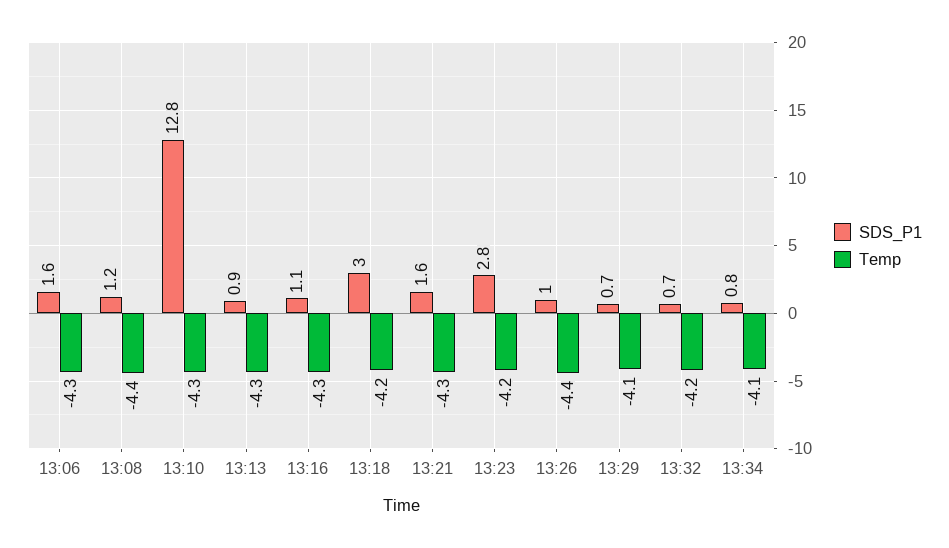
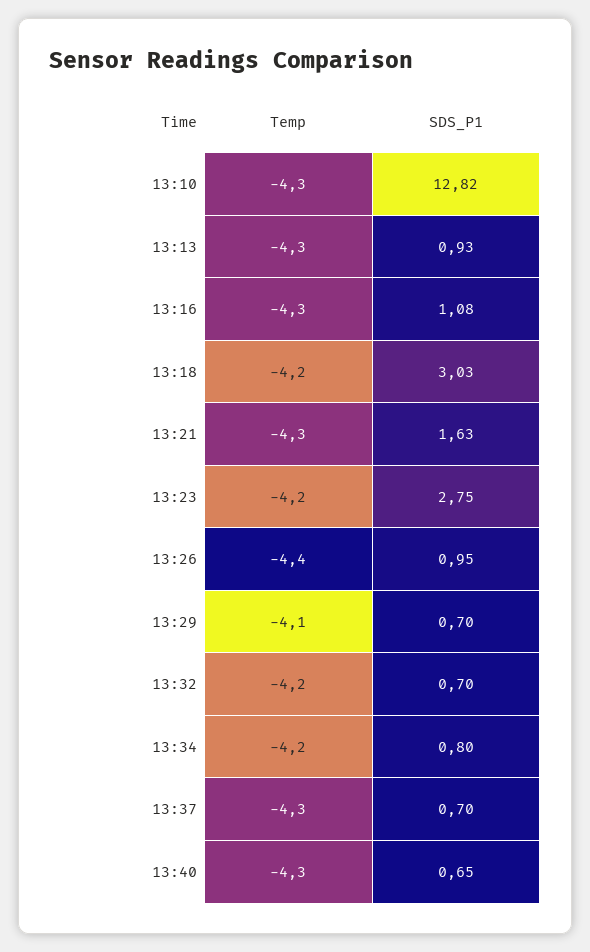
SDS_P1, 13:06: 1.6 -> none
Temp, 13:06: -4.3 -> none
SDS_P1, 13:08: 1.2 -> none
Temp, 13:08: -4.4 -> none
Temp, 13:34: -4.1 -> -4.2
Temp, 13:37: none -> -4.3
SDS_P1, 13:37: none -> 0.7
Temp, 13:40: none -> -4.3
SDS_P1, 13:40: none -> 0.65

